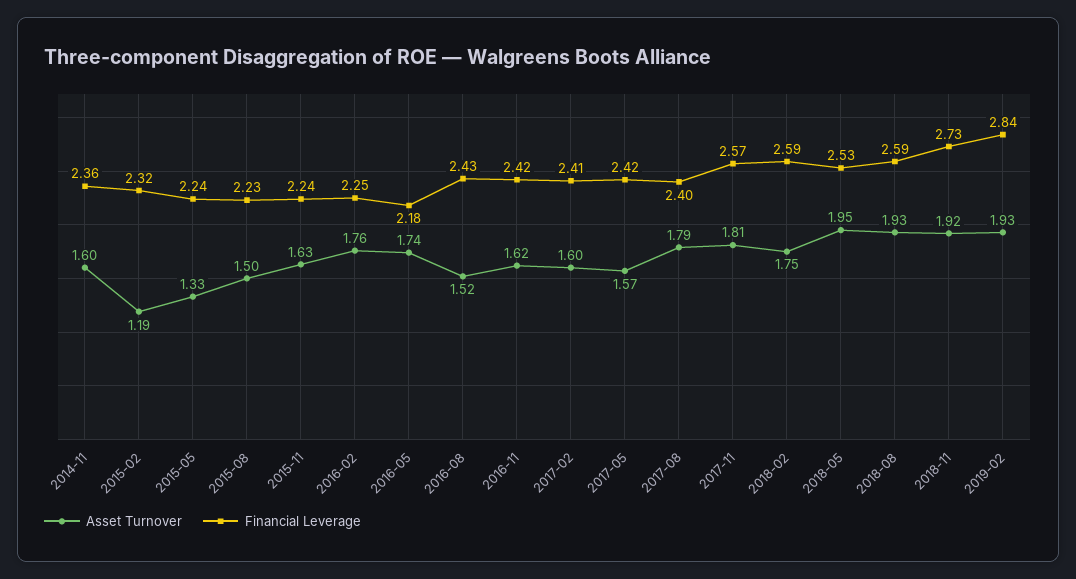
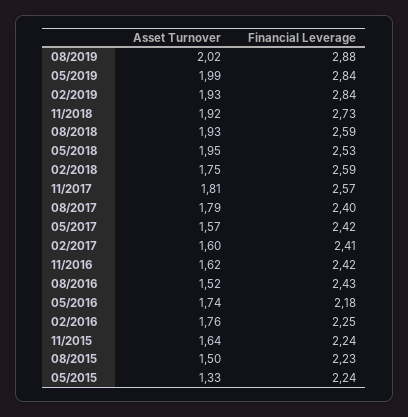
Asset Turnover, 2014-11: 1.6 -> none
Financial Leverage, 2014-11: 2.36 -> none
Asset Turnover, 2015-02: 1.19 -> none
Financial Leverage, 2015-02: 2.32 -> none
Asset Turnover, 2015-11: 1.63 -> 1.64
Asset Turnover, 08/2019: none -> 2.02
Financial Leverage, 08/2019: none -> 2.88
Asset Turnover, 05/2019: none -> 1.99
Financial Leverage, 05/2019: none -> 2.84

